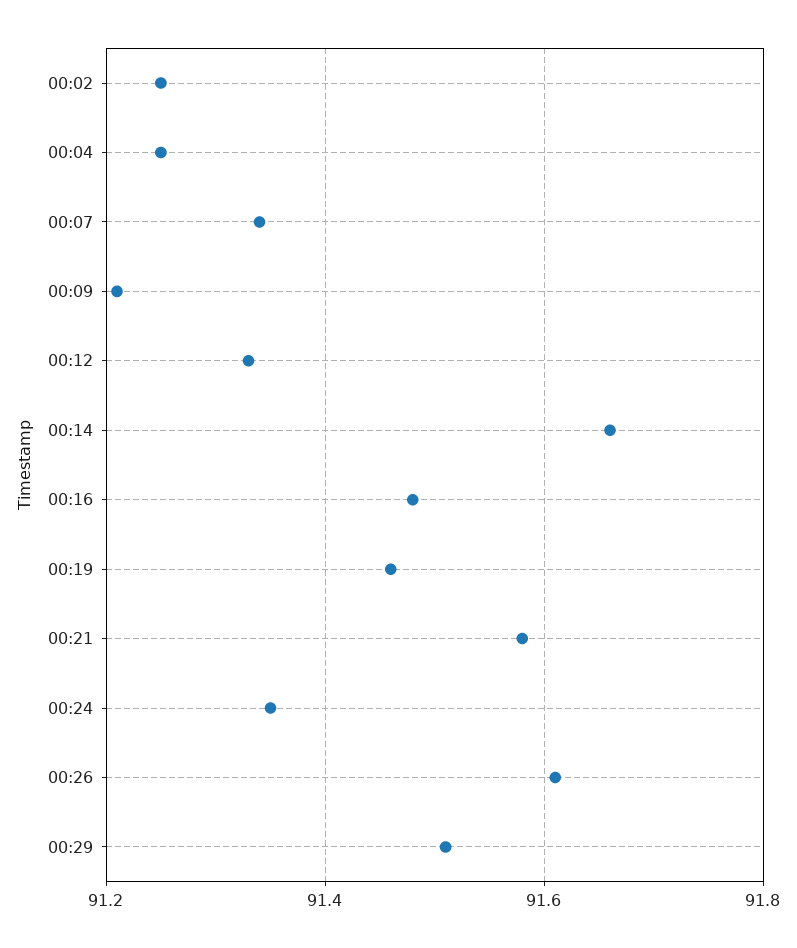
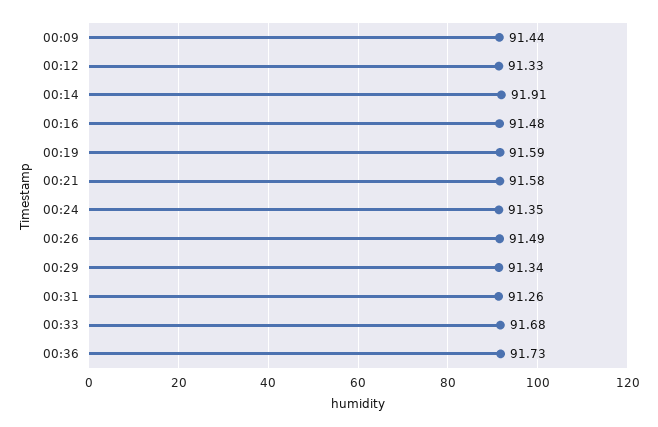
00:02: 91.25 -> none
00:04: 91.25 -> none
00:07: 91.35 -> none
00:09: 91.2 -> 91.44
00:14: 91.65 -> 91.91
00:19: 91.45 -> 91.59
00:26: 91.6 -> 91.49
00:29: 91.5 -> 91.34
00:31: none -> 91.26
00:33: none -> 91.68
00:36: none -> 91.73

